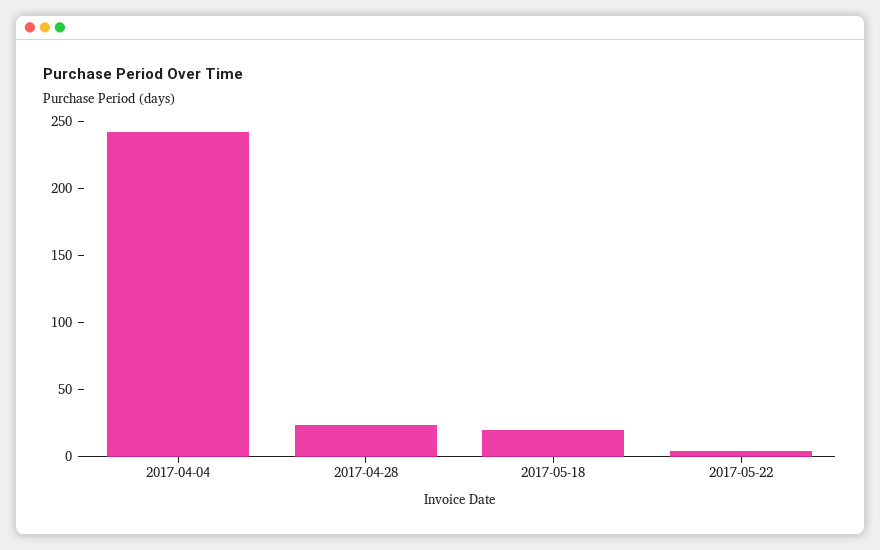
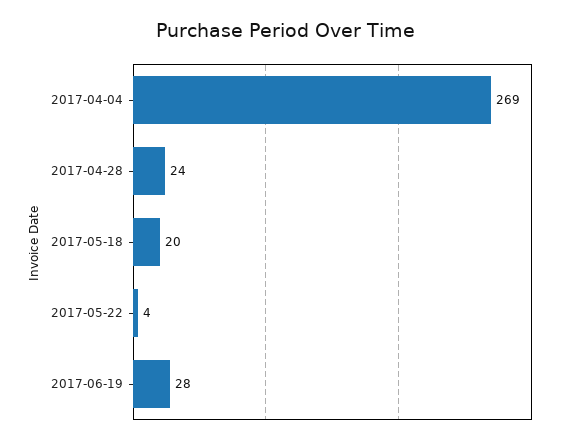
2017-04-04: 240 -> 269
2017-06-19: none -> 28

